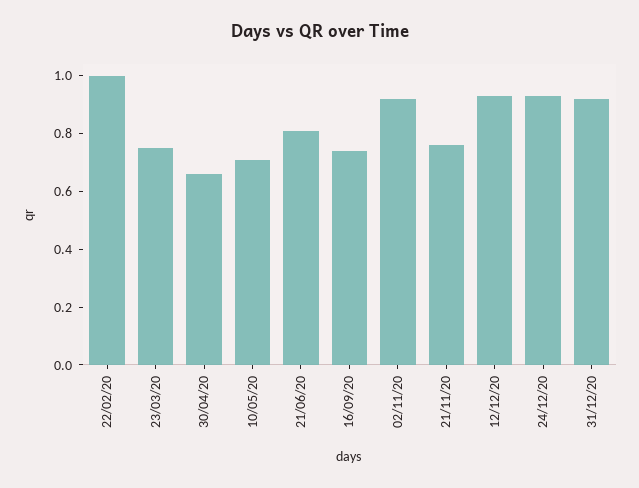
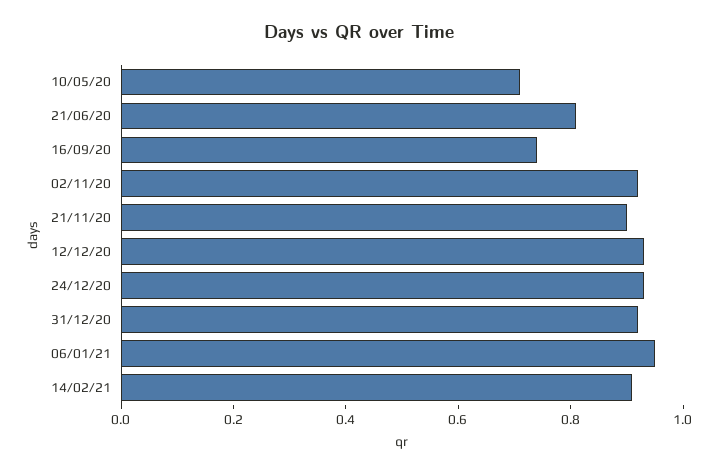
22/02/20: 1 -> none
23/03/20: 0.75 -> none
30/04/20: 0.65 -> none
21/11/20: 0.75 -> 0.9
06/01/21: none -> 0.95
14/02/21: none -> 0.9

